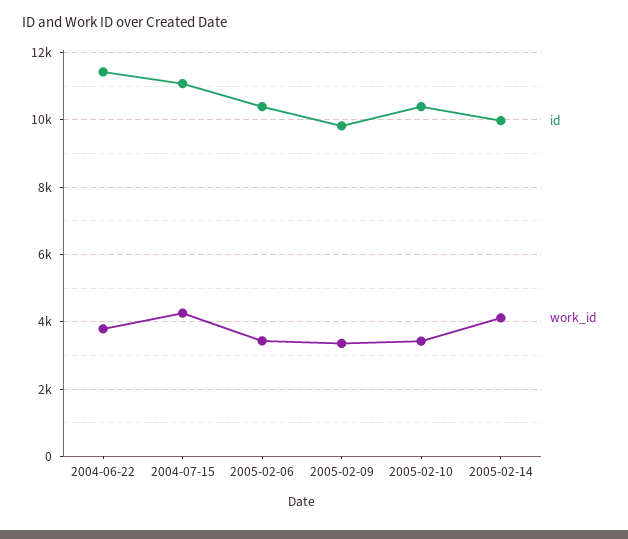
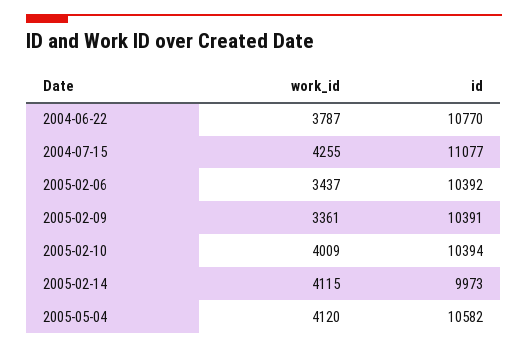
id, 2004-06-22: 11400 -> 10770
id, 2005-02-09: 9800 -> 10391
work_id, 2005-02-10: 3400 -> 4009
work_id, 2005-05-04: none -> 4120
id, 2005-05-04: none -> 10582

